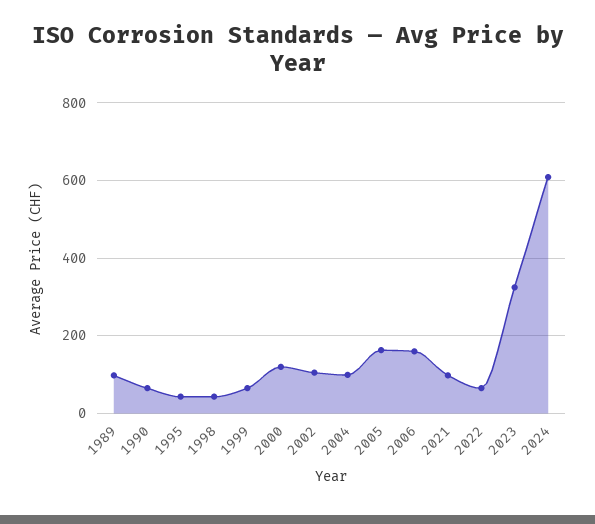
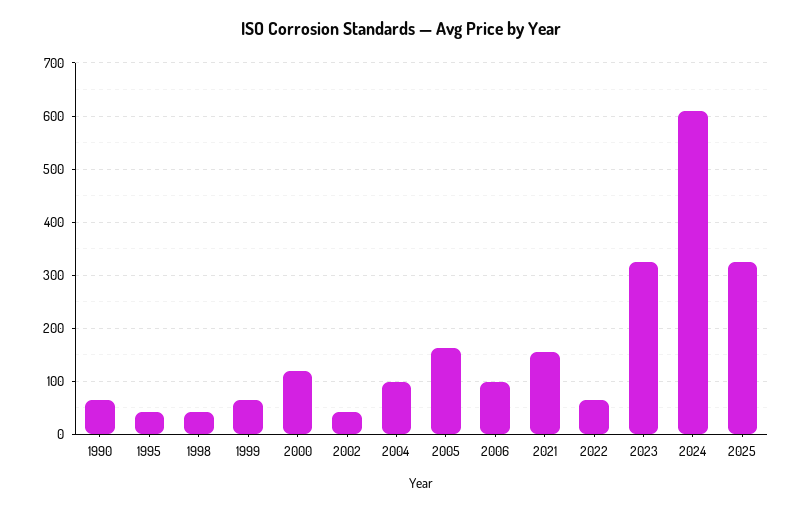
1989: 100 -> none
2002: 100 -> 40
2006: 160 -> 100
2021: 100 -> 160
2025: none -> 320

